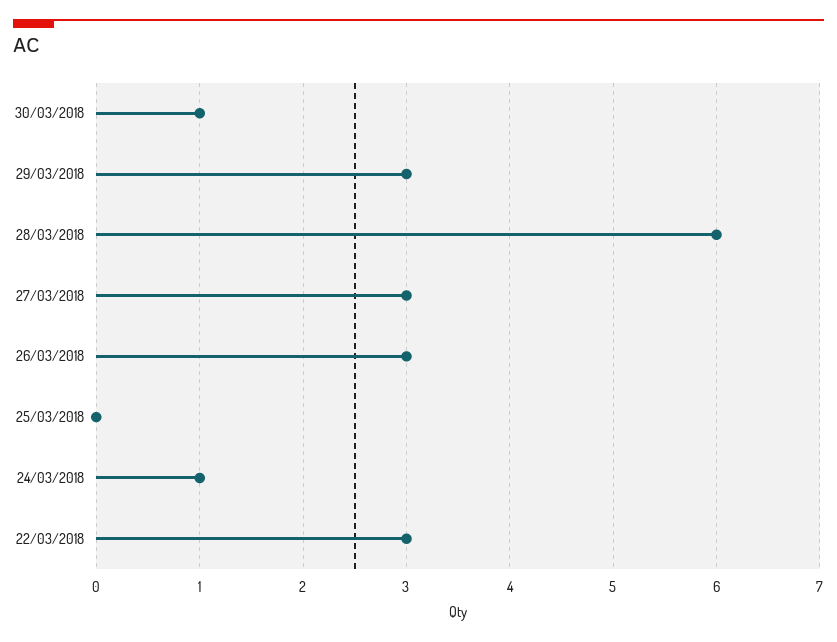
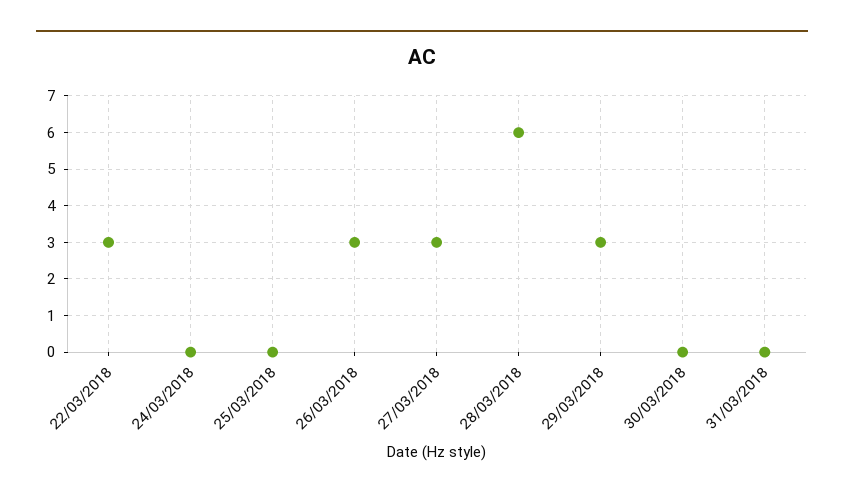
30/03/2018: 1 -> 0
24/03/2018: 1 -> 0
31/03/2018: none -> 0

